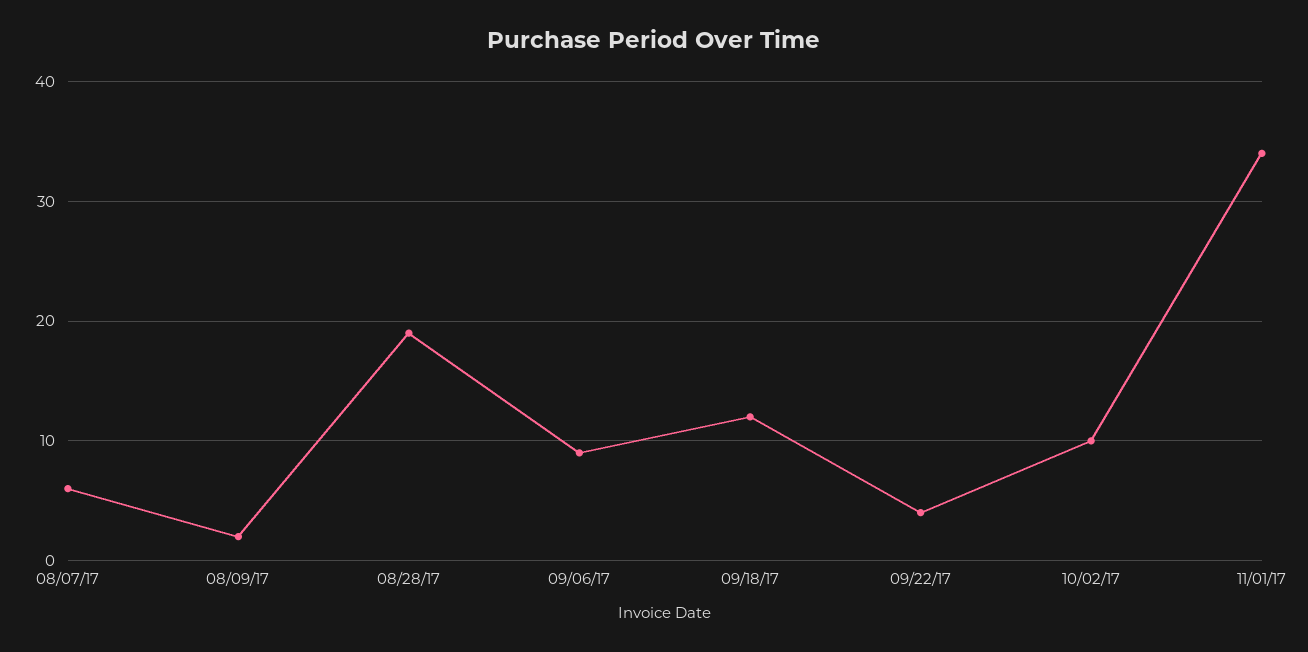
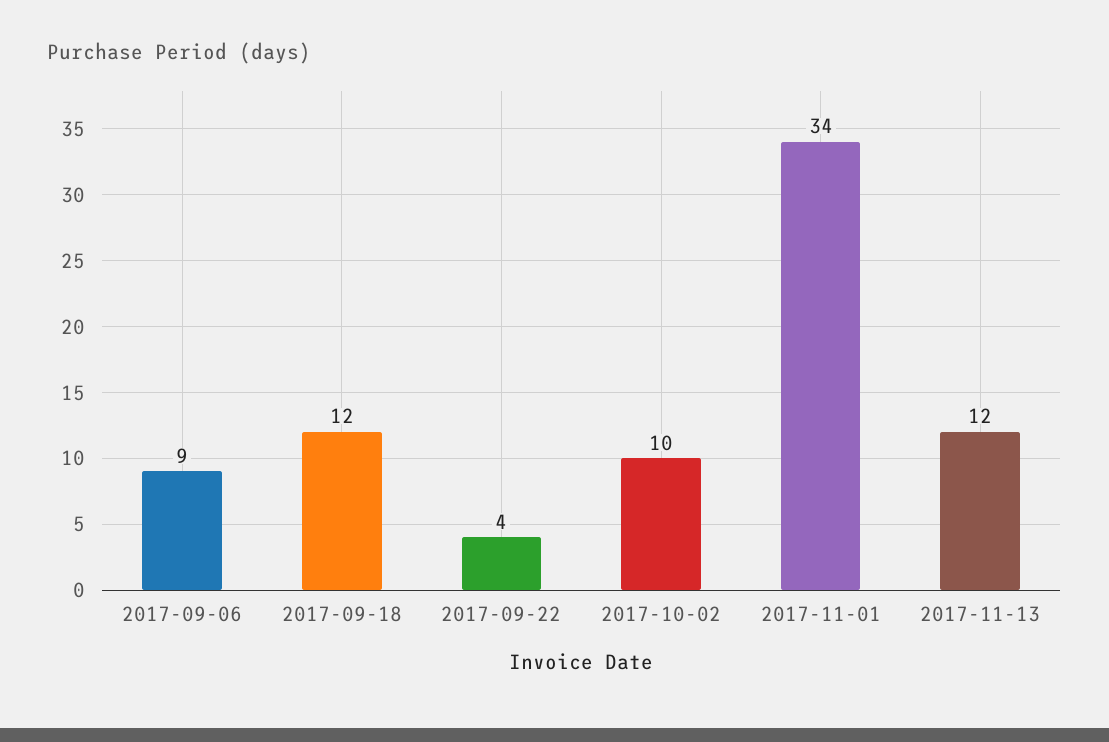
08/07/17: 6 -> none
08/09/17: 2 -> none
08/28/17: 19 -> none
2017-11-13: none -> 12

